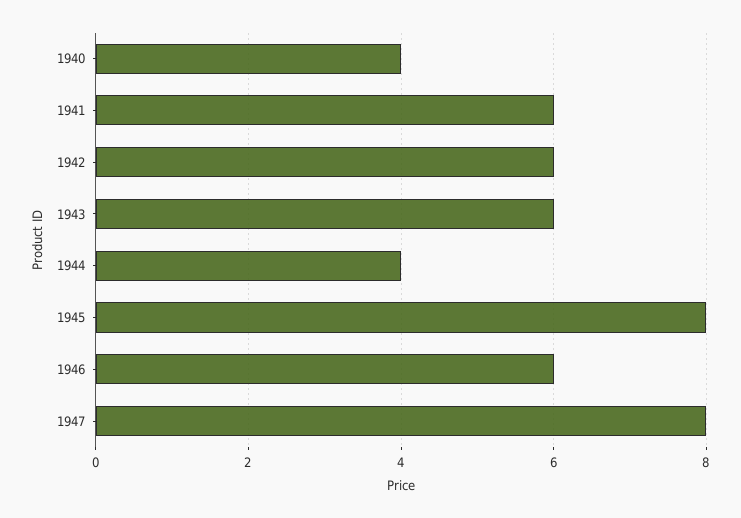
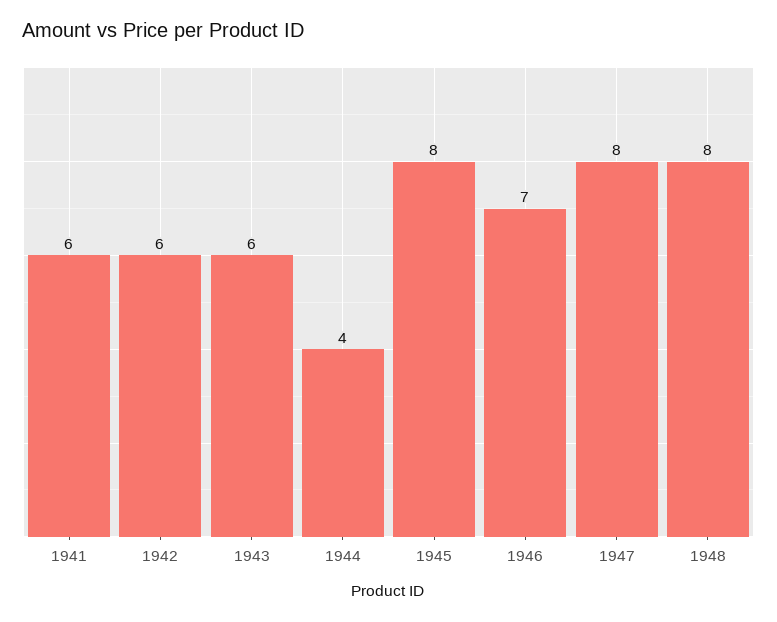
1940: 4 -> none
1946: 6 -> 7
1948: none -> 8

